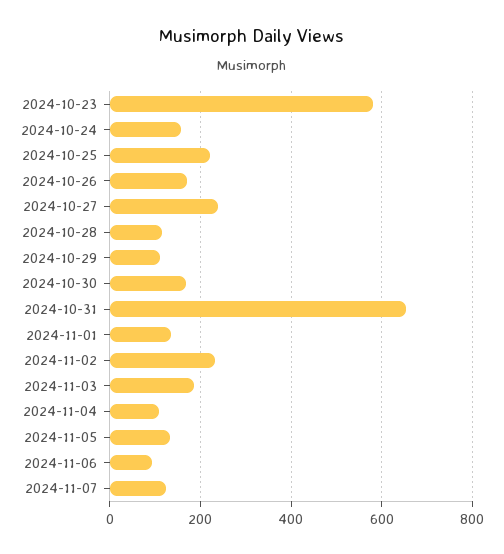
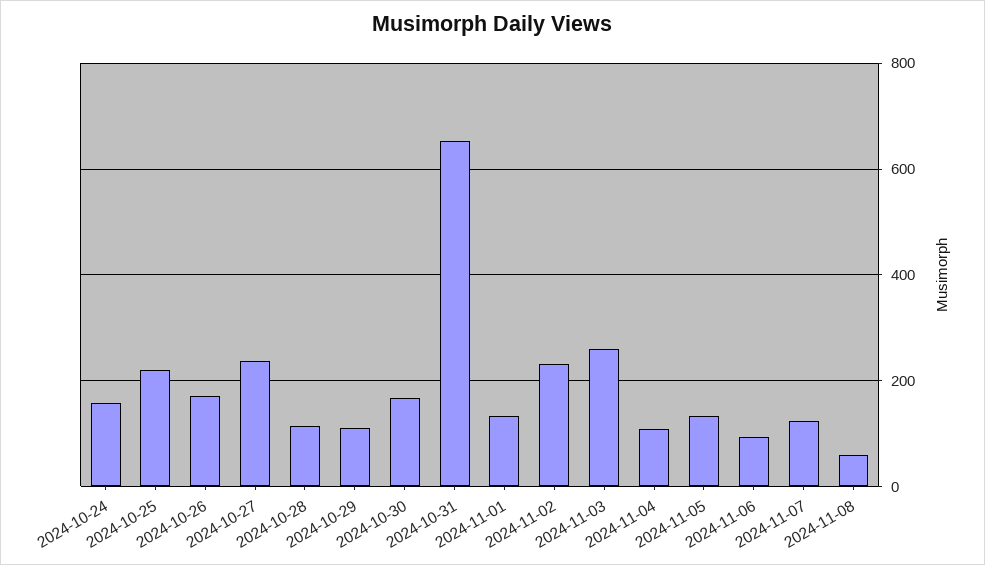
2024-10-23: 580 -> none
2024-11-03: 180 -> 260
2024-11-08: none -> 60

